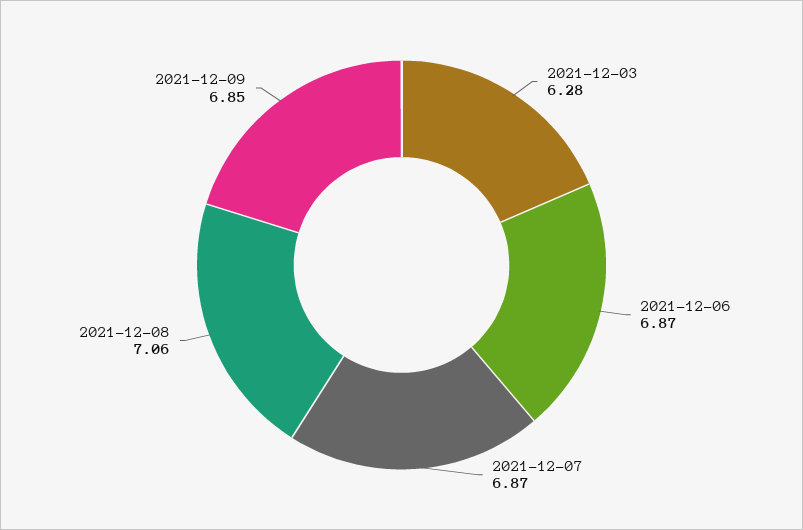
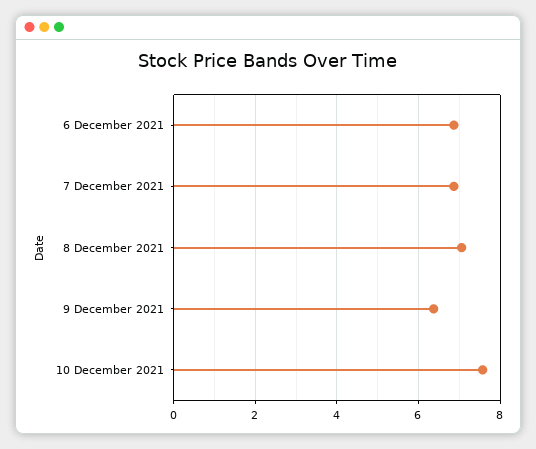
2021-12-03: 6.28 -> none
2021-12-09: 6.85 -> 6.4
10 December 2021: none -> 7.6

